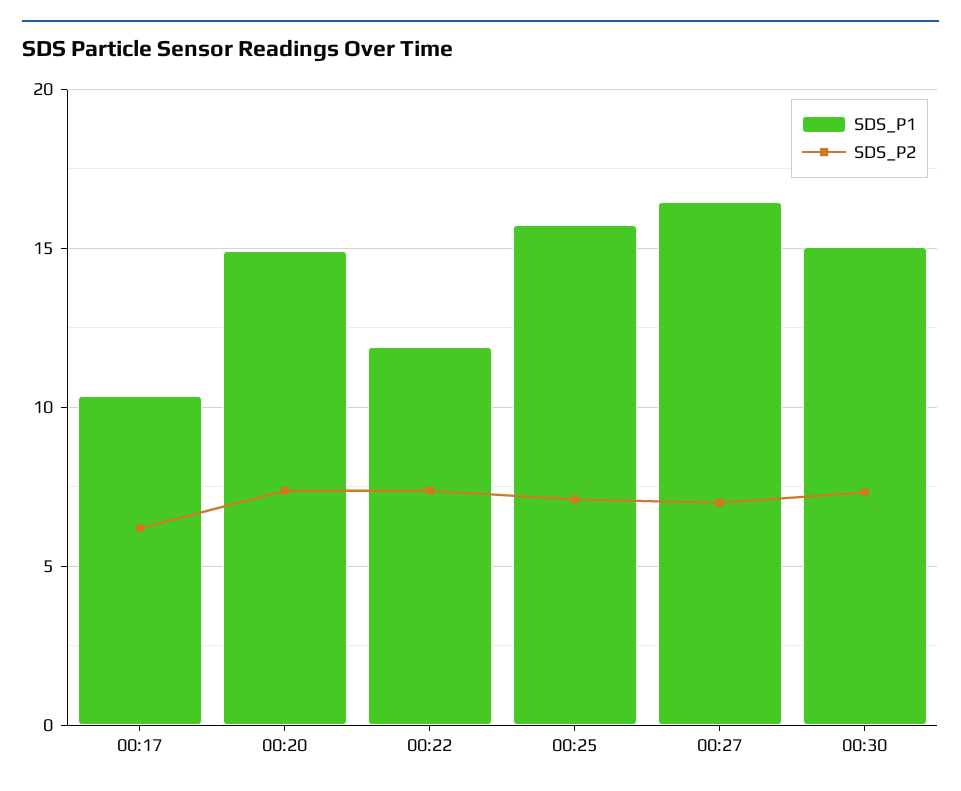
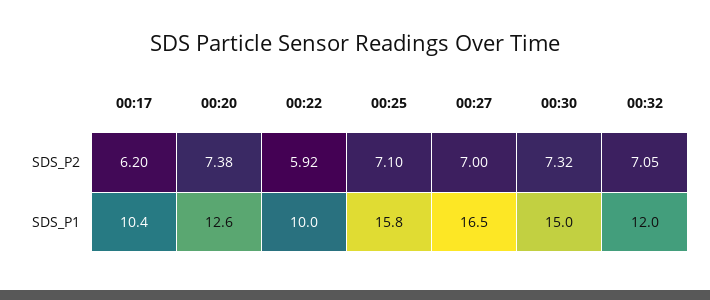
SDS_P1, 00:20: 15 -> 12.6
SDS_P1, 00:22: 12 -> 10
SDS_P2, 00:22: 7.5 -> 5.92
SDS_P2, 00:32: none -> 7.05
SDS_P1, 00:32: none -> 12

